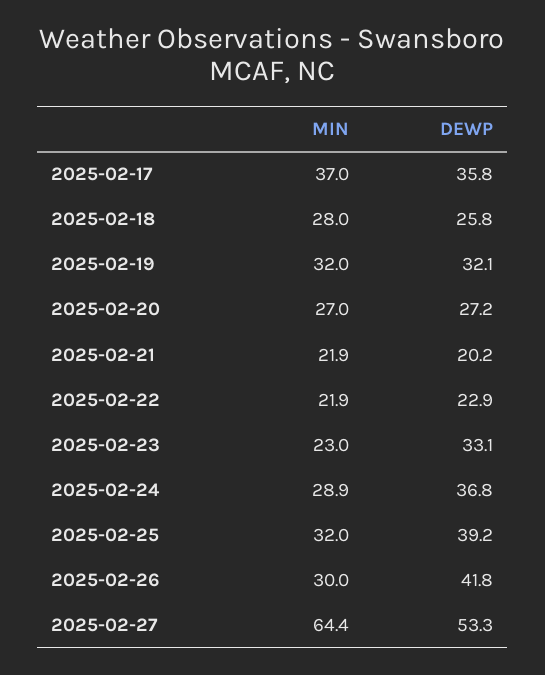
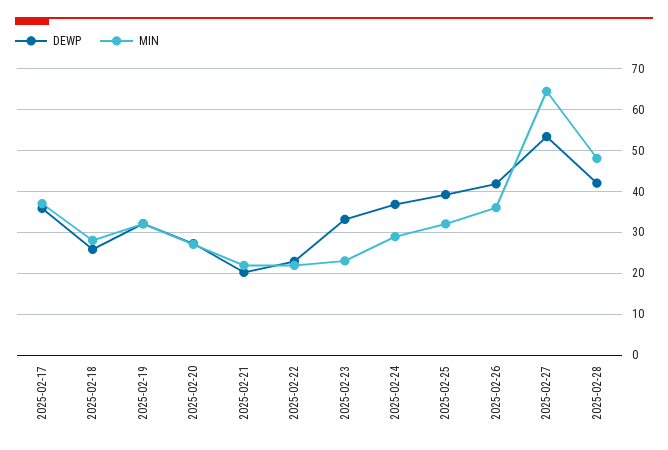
MIN, 2025-02-26: 30 -> 36
DEWP, 2025-02-28: none -> 42
MIN, 2025-02-28: none -> 48

